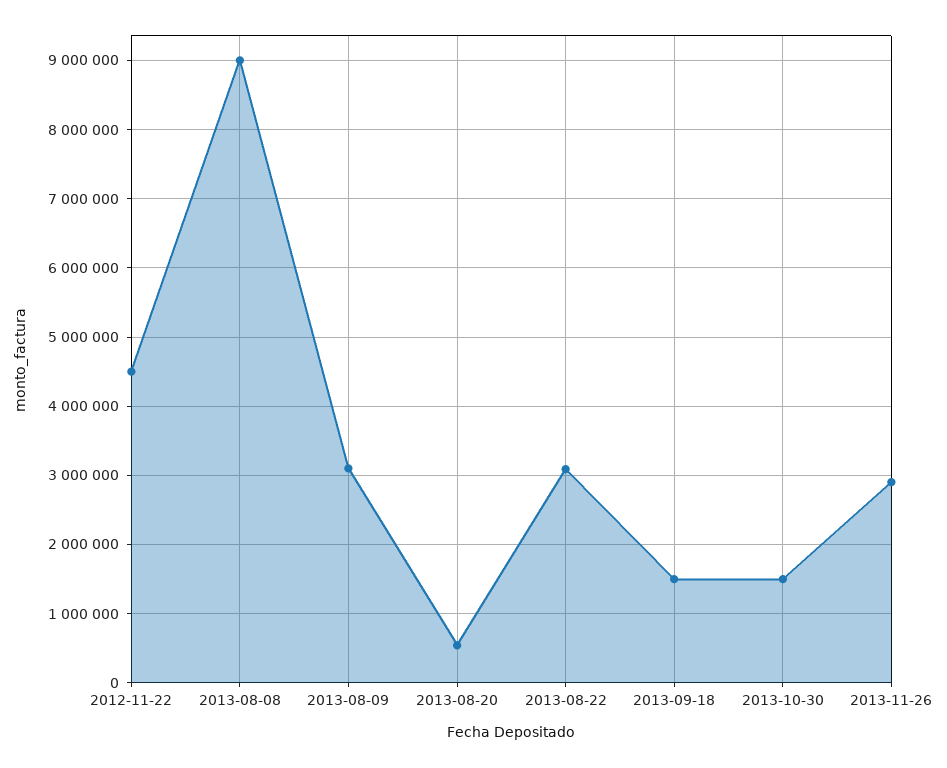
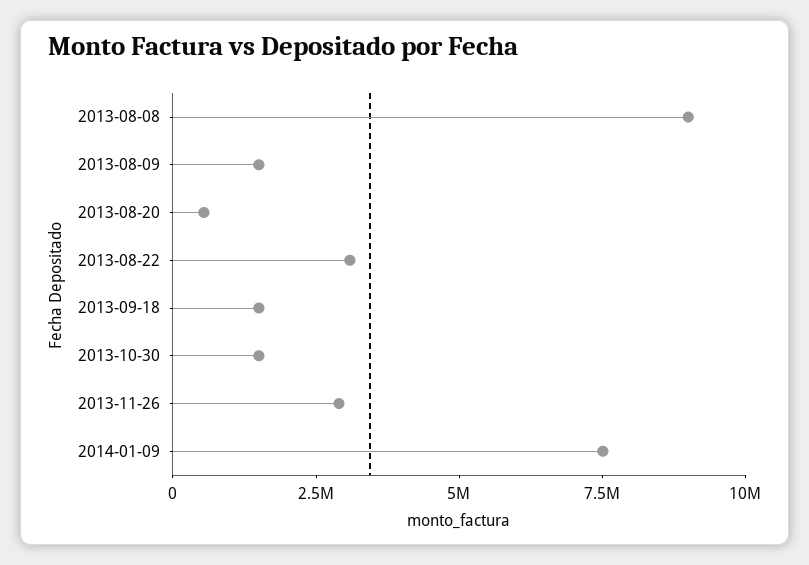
2012-11-22: 4500000 -> none
2013-08-09: 3100000 -> 1500000
2014-01-09: none -> 7500000

